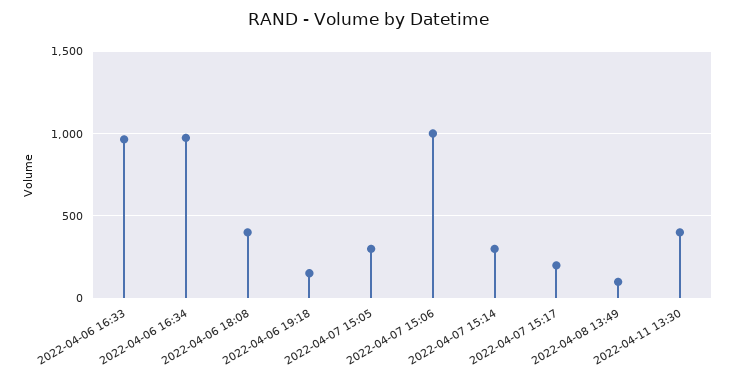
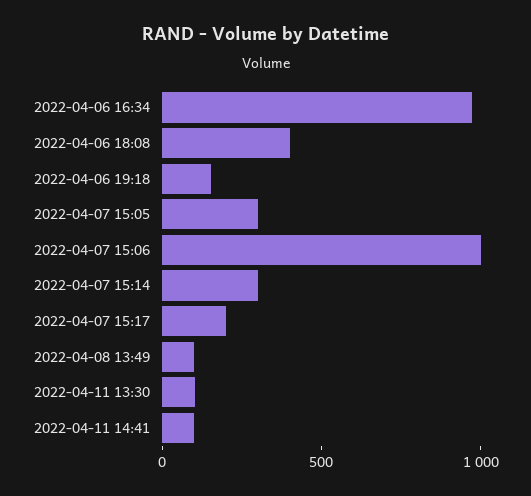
2022-04-06 16:33: 950 -> none
2022-04-11 13:30: 400 -> 100
2022-04-11 14:41: none -> 100

